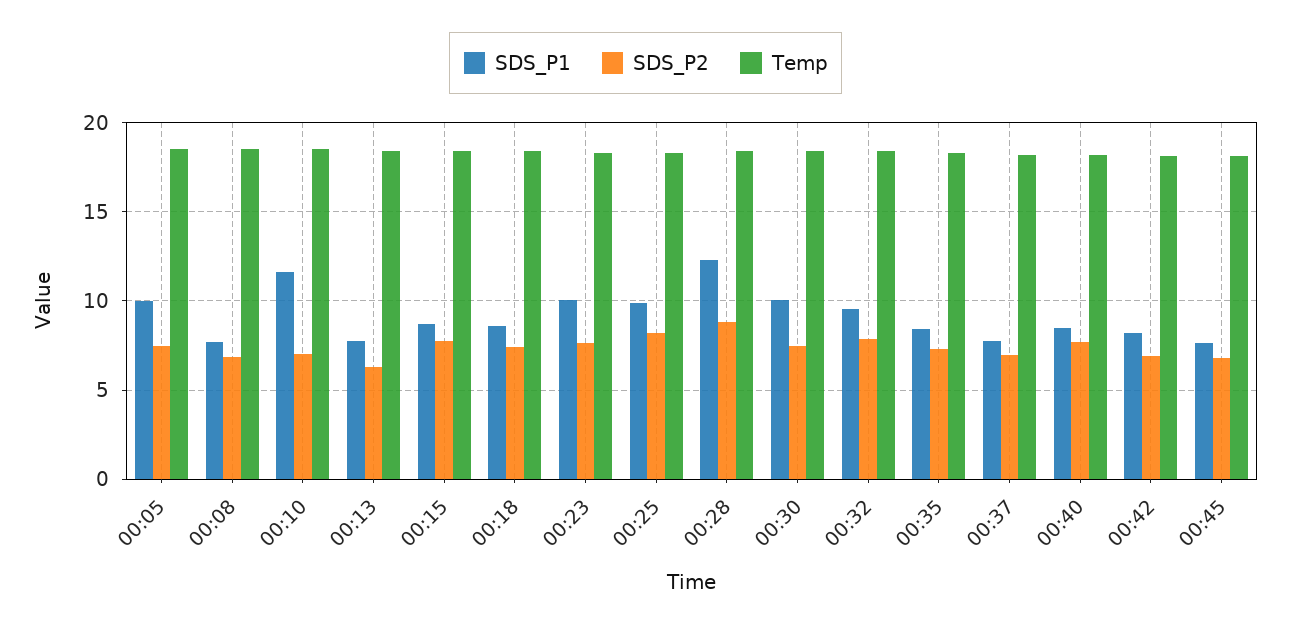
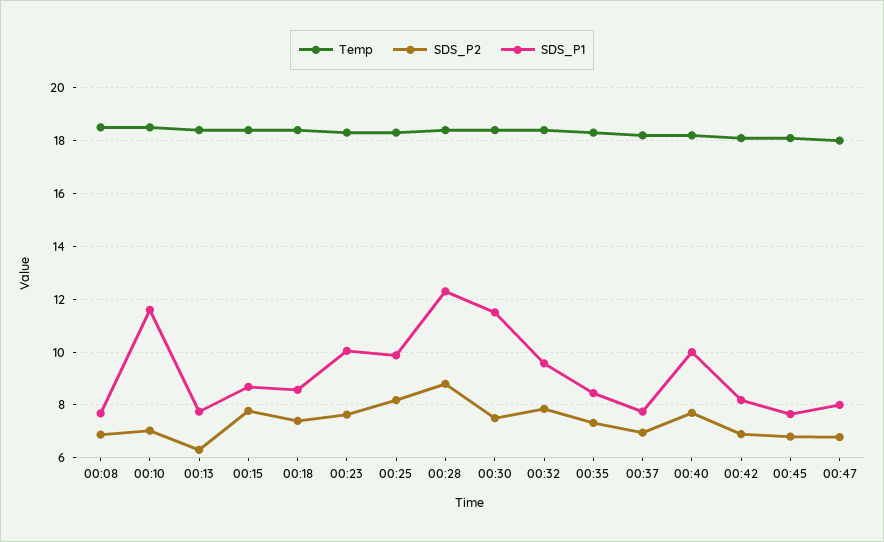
SDS_P1, 00:05: 10 -> none
SDS_P2, 00:05: 7.5 -> none
Temp, 00:05: 18.5 -> none
SDS_P1, 00:30: 10 -> 11.5
SDS_P1, 00:40: 8.5 -> 10
Temp, 00:47: none -> 18
SDS_P2, 00:47: none -> 6.75
SDS_P1, 00:47: none -> 8

